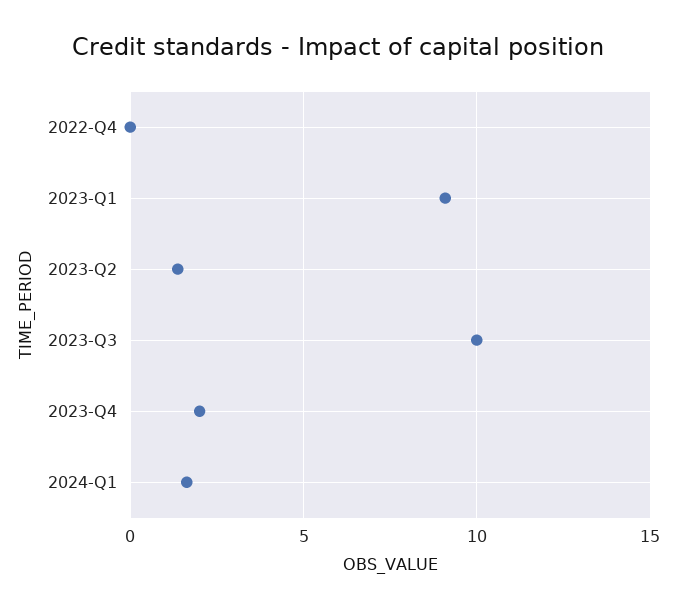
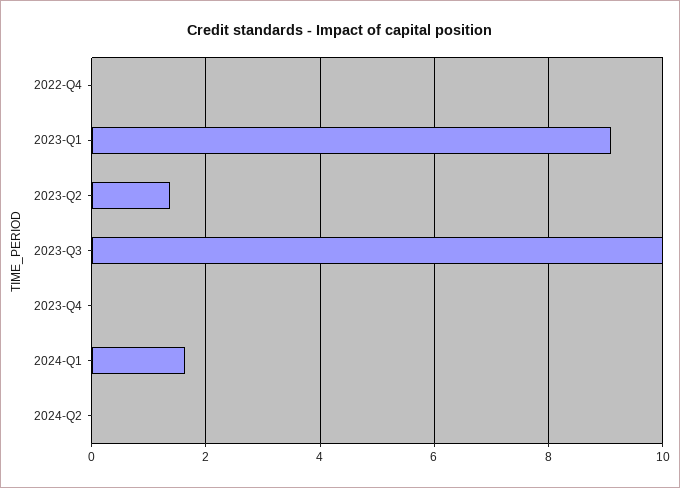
2023-Q4: 2 -> 0
2024-Q2: none -> 0

